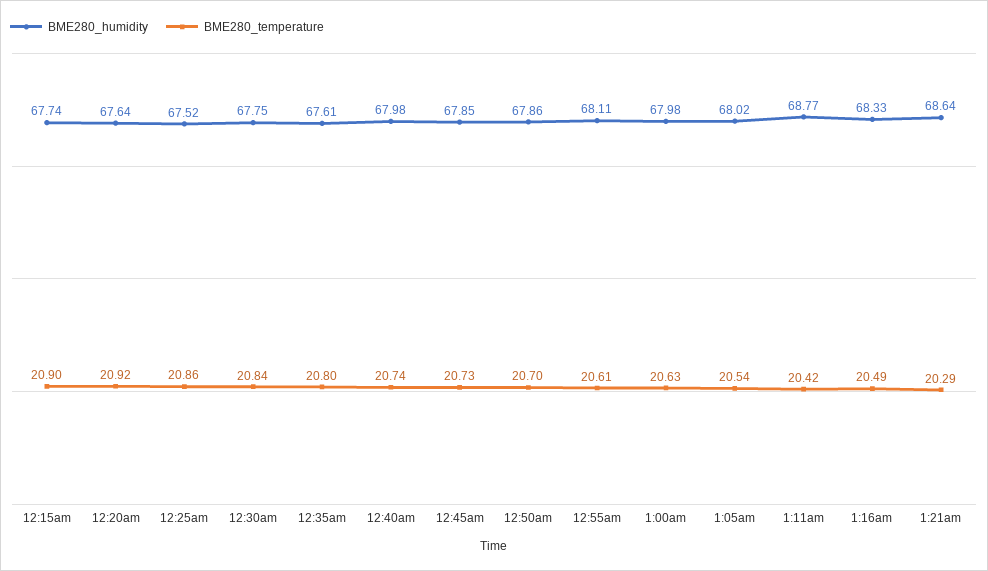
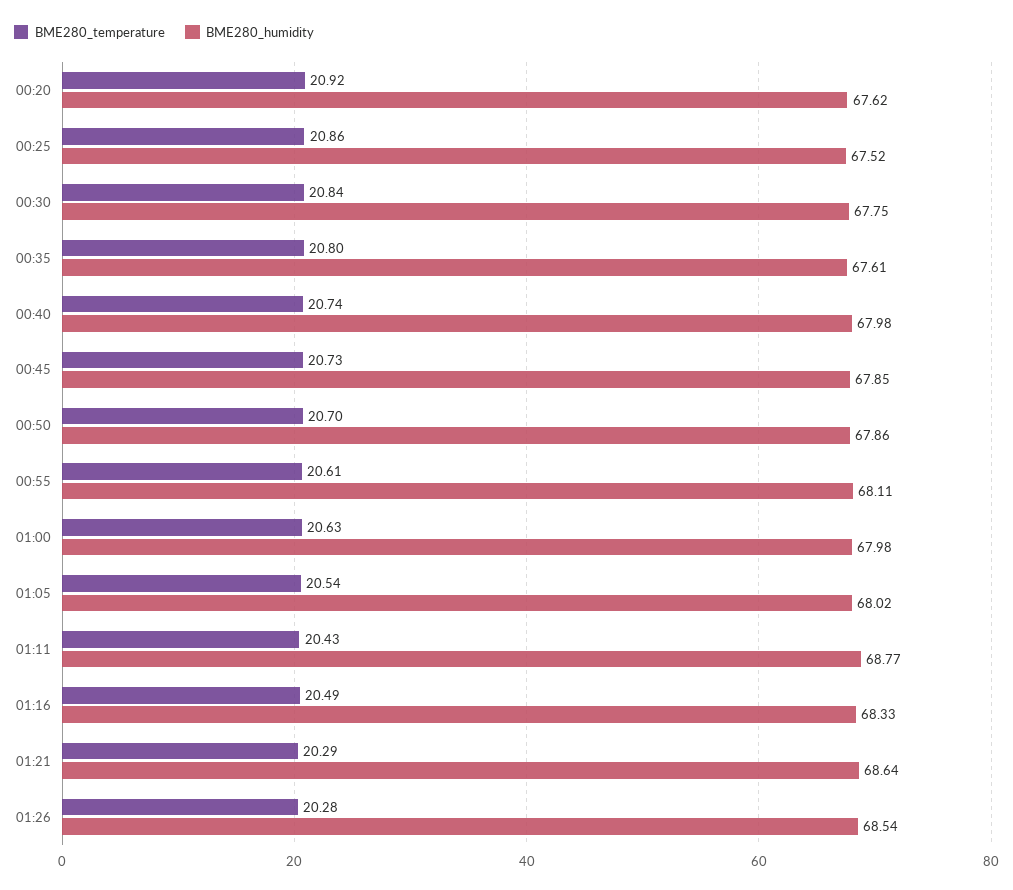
BME280_humidity, 12:15am: 67.74 -> none
BME280_temperature, 12:15am: 20.9 -> none
BME280_humidity, 12:20am: 67.64 -> 67.62
BME280_temperature, 1:11am: 20.42 -> 20.43
BME280_temperature, 01:26: none -> 20.28
BME280_humidity, 01:26: none -> 68.54

